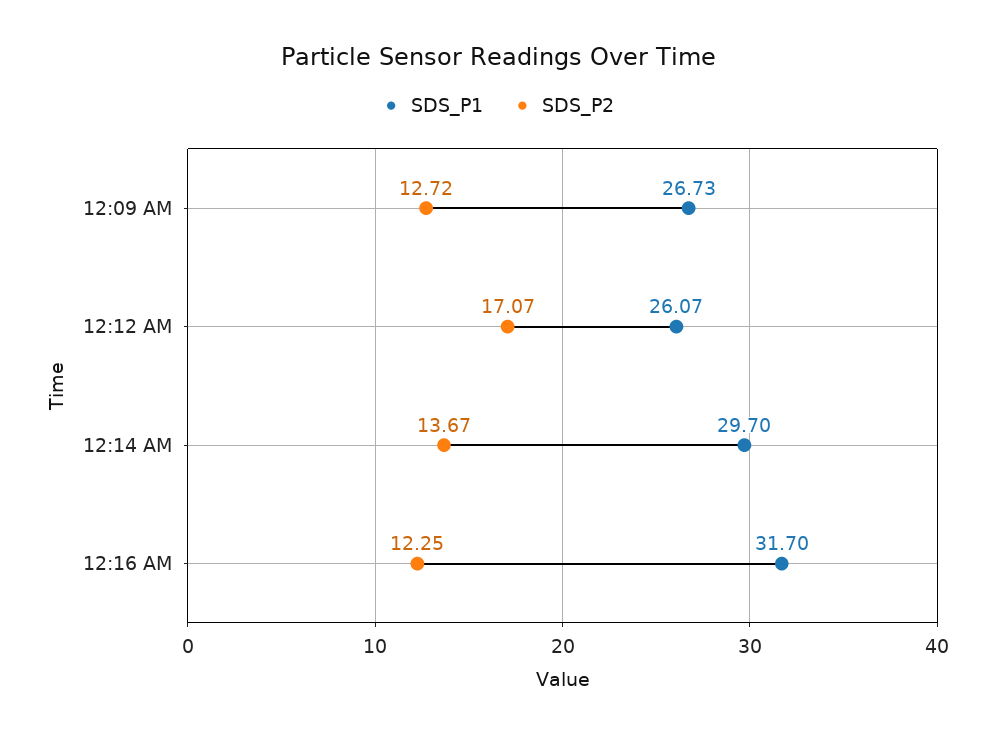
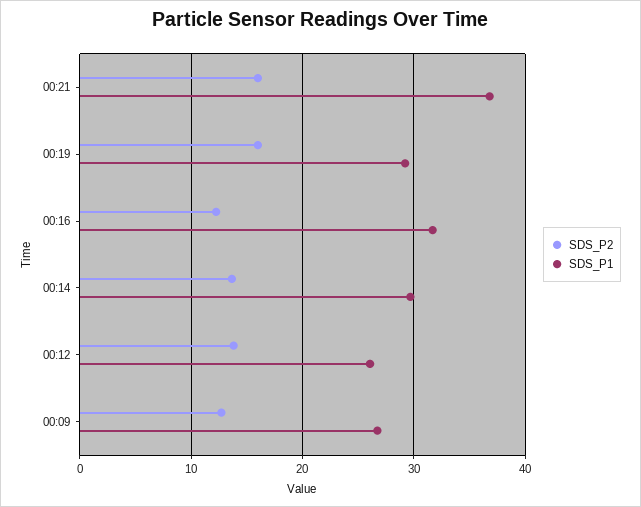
SDS_P2, 12:12 AM: 17.07 -> 14
SDS_P2, 00:21: none -> 16
SDS_P1, 00:21: none -> 37
SDS_P2, 00:19: none -> 16
SDS_P1, 00:19: none -> 29

